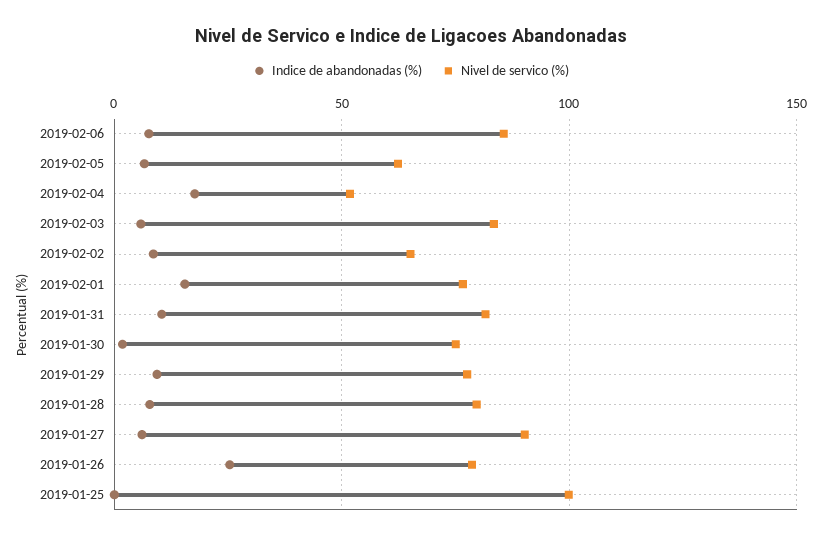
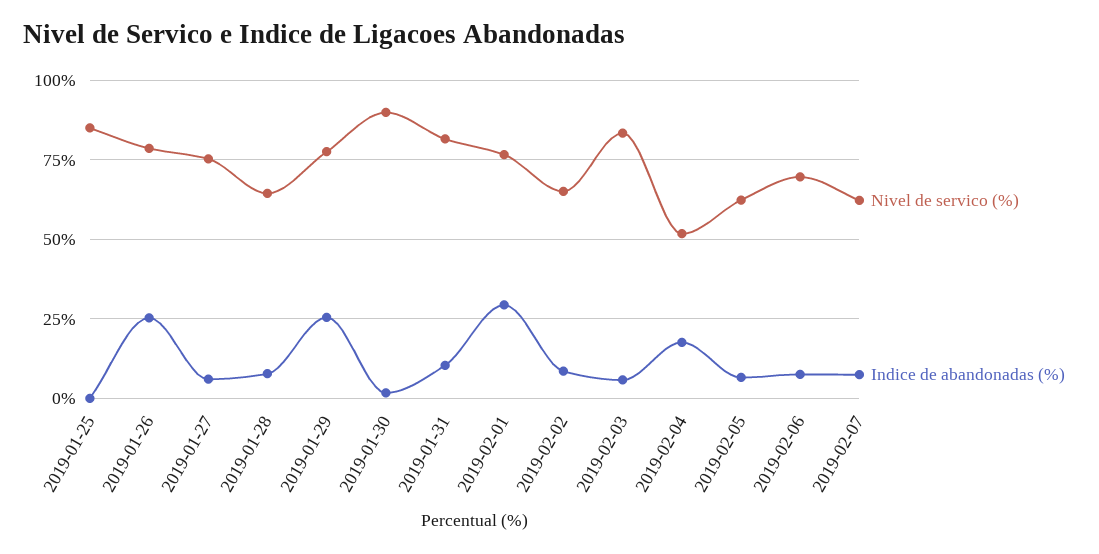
Nivel de servico (%), 2019-02-06: 85 -> 70
Indice de abandonadas (%), 2019-02-01: 15 -> 30
Nivel de servico (%), 2019-01-30: 75 -> 90
Indice de abandonadas (%), 2019-01-29: 10 -> 25
Nivel de servico (%), 2019-01-28: 80 -> 65
Nivel de servico (%), 2019-01-27: 90 -> 75
Nivel de servico (%), 2019-01-25: 100 -> 85
Nivel de servico (%), 2019-02-07: none -> 62.5
Indice de abandonadas (%), 2019-02-07: none -> 7.5

